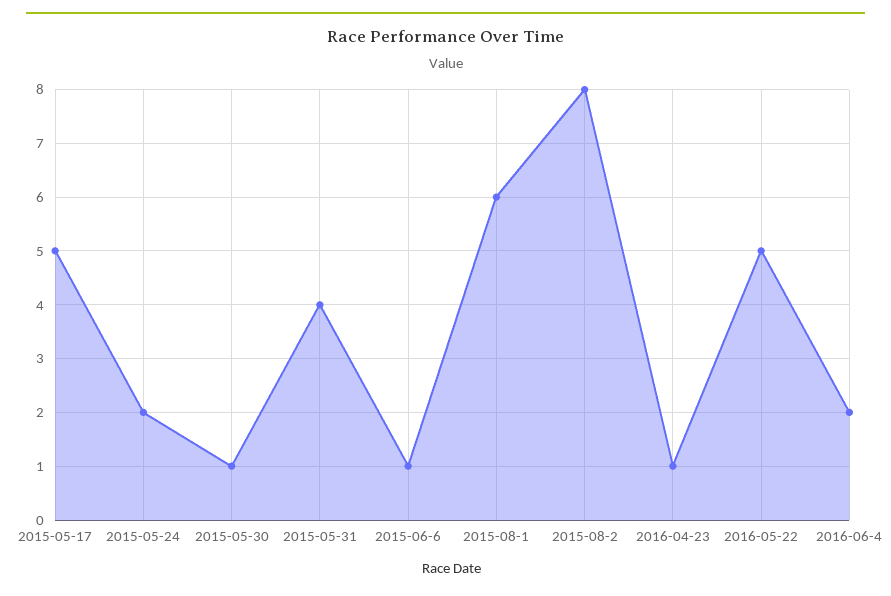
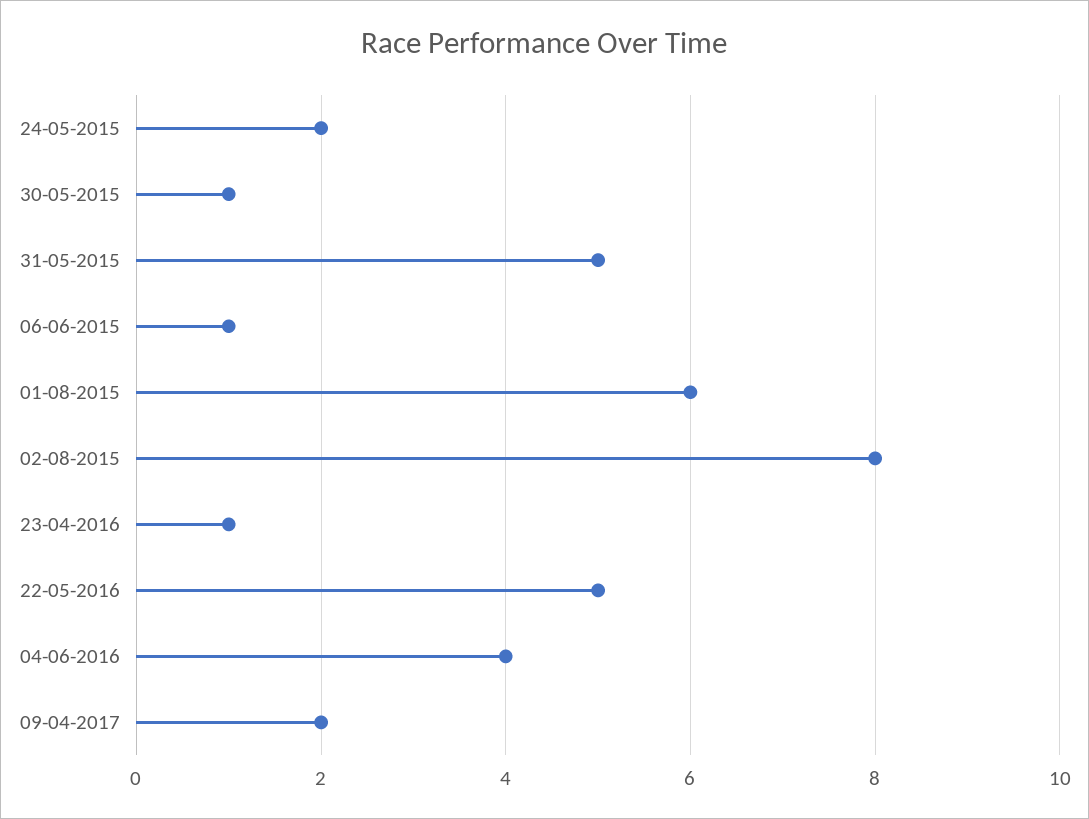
2015-05-17: 5 -> none
2015-05-31: 4 -> 5
2016-06-4: 2 -> 4
09-04-2017: none -> 2

